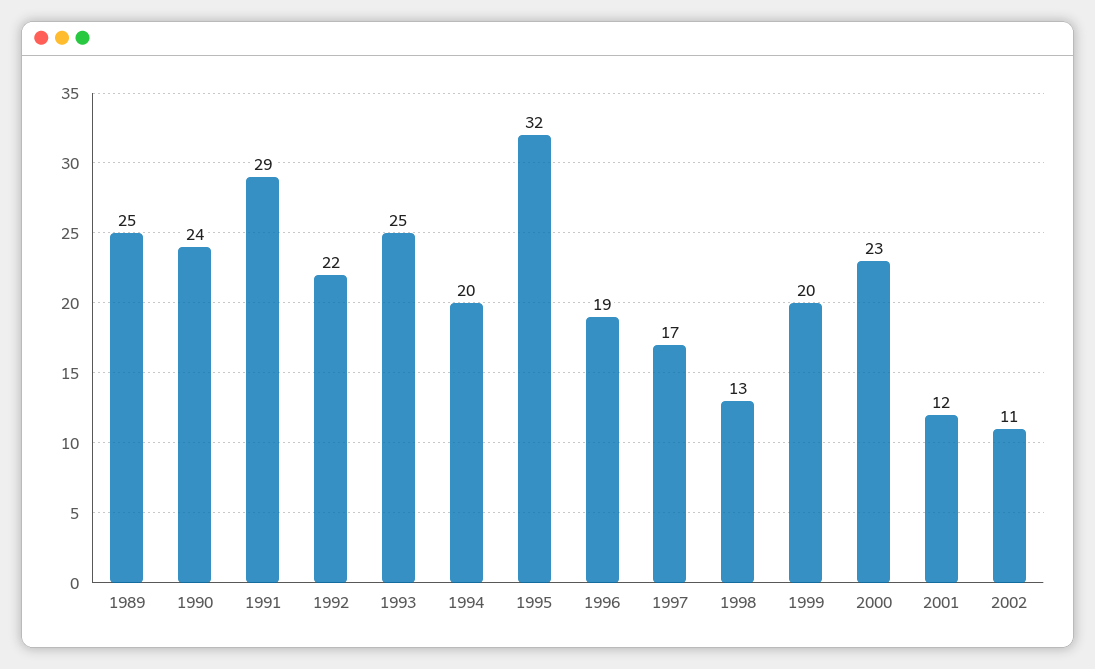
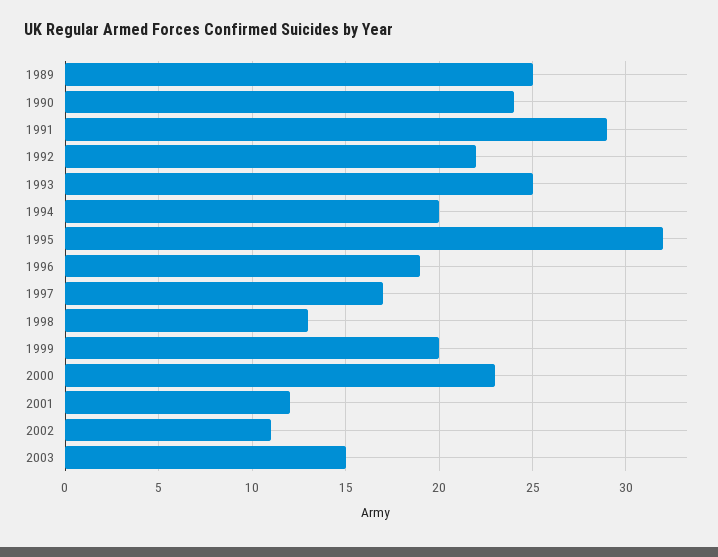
2003: none -> 15

